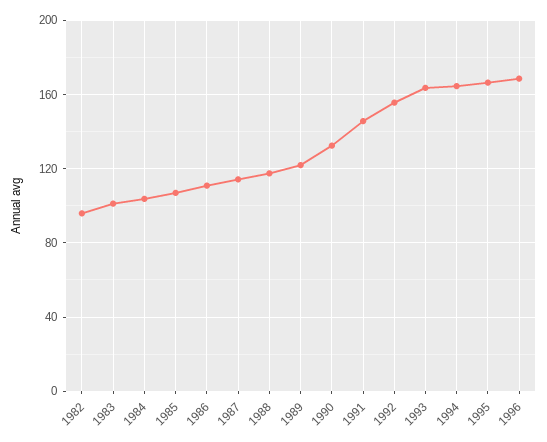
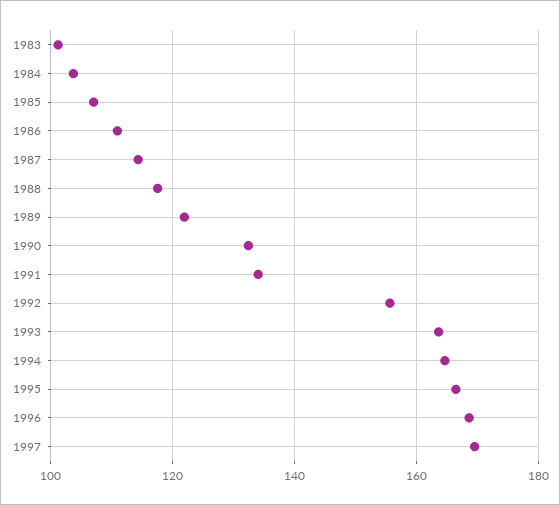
1982: 95 -> none
1991: 145 -> 134
1997: none -> 170

